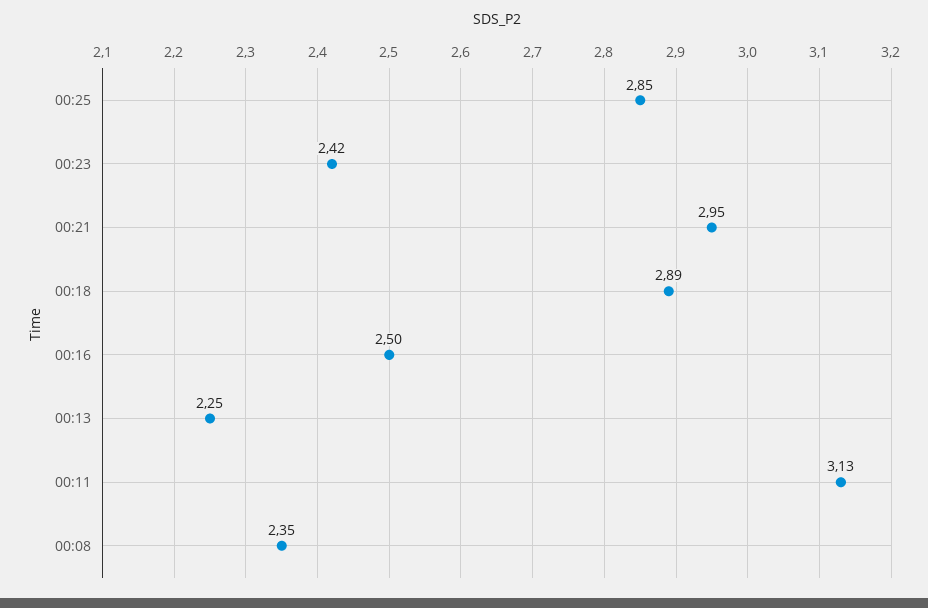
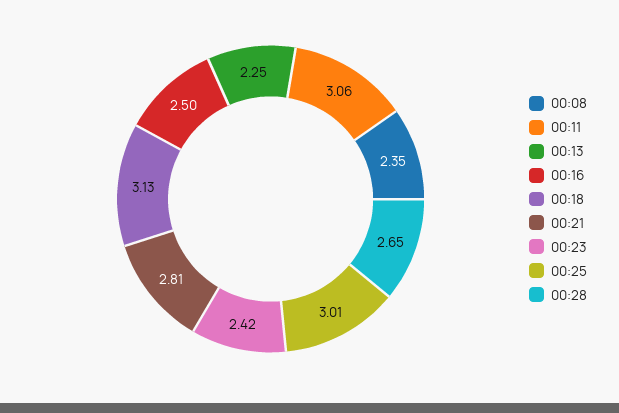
00:25: 2.85 -> 3.01
00:21: 2.95 -> 2.81
00:18: 2.89 -> 3.13
00:11: 3.13 -> 3.06
00:28: none -> 2.65

